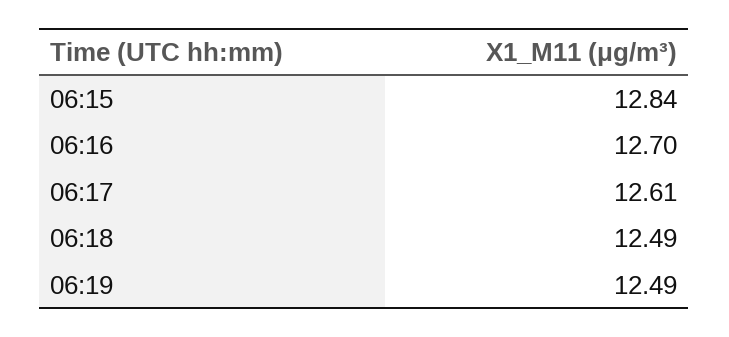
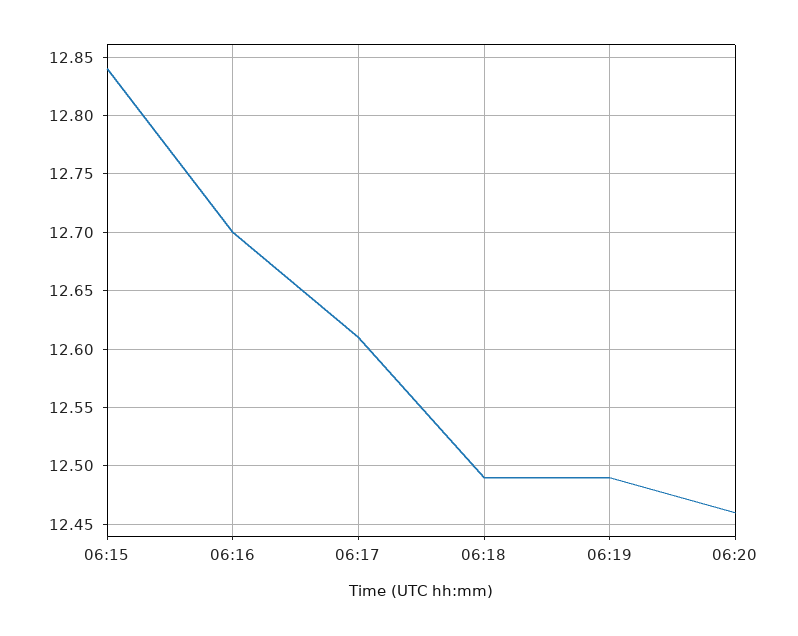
06:20: none -> 12.46

